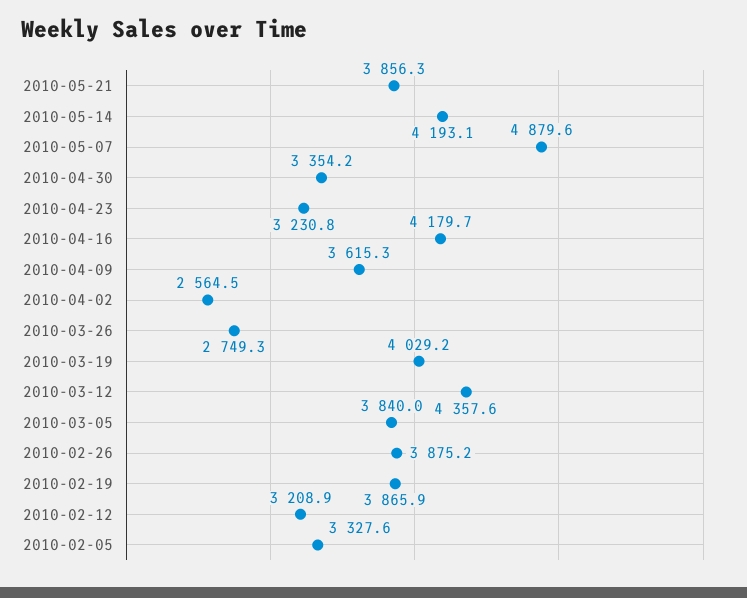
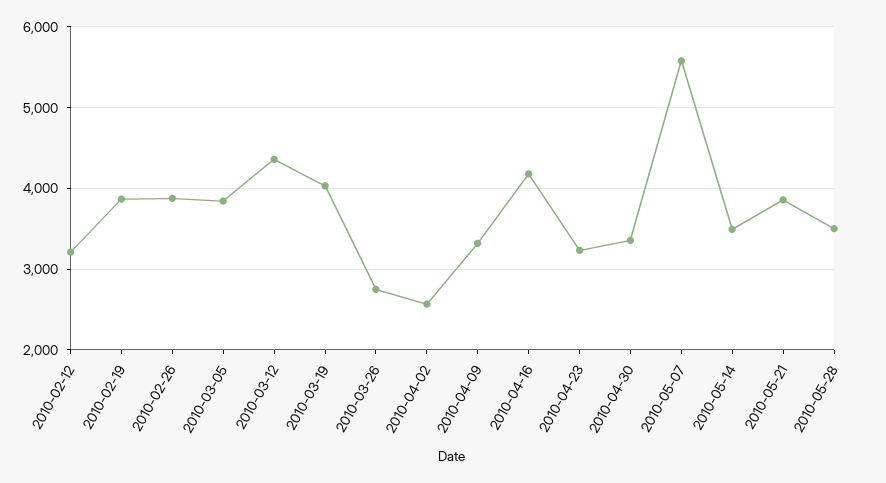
2010-05-14: 4193.1 -> 3500
2010-05-07: 4879.6 -> 5600
2010-04-09: 3615.3 -> 3300
2010-02-05: 3327.6 -> none
2010-05-28: none -> 3500

